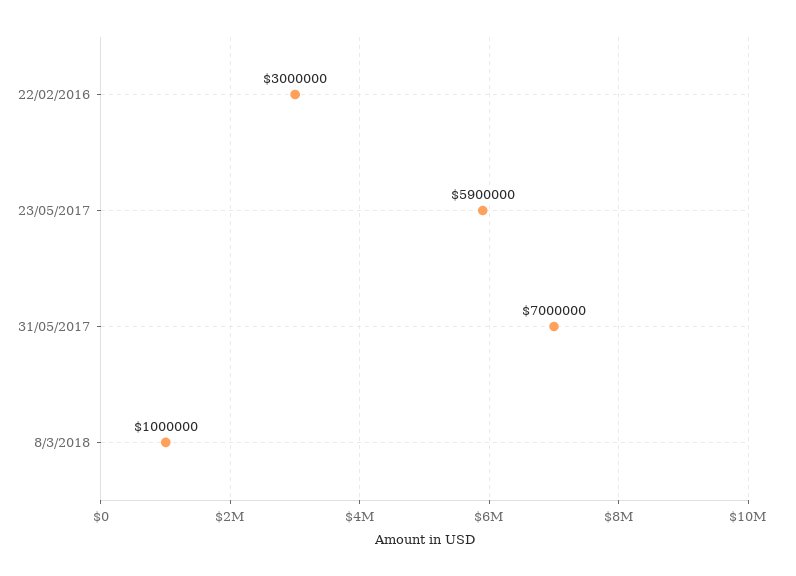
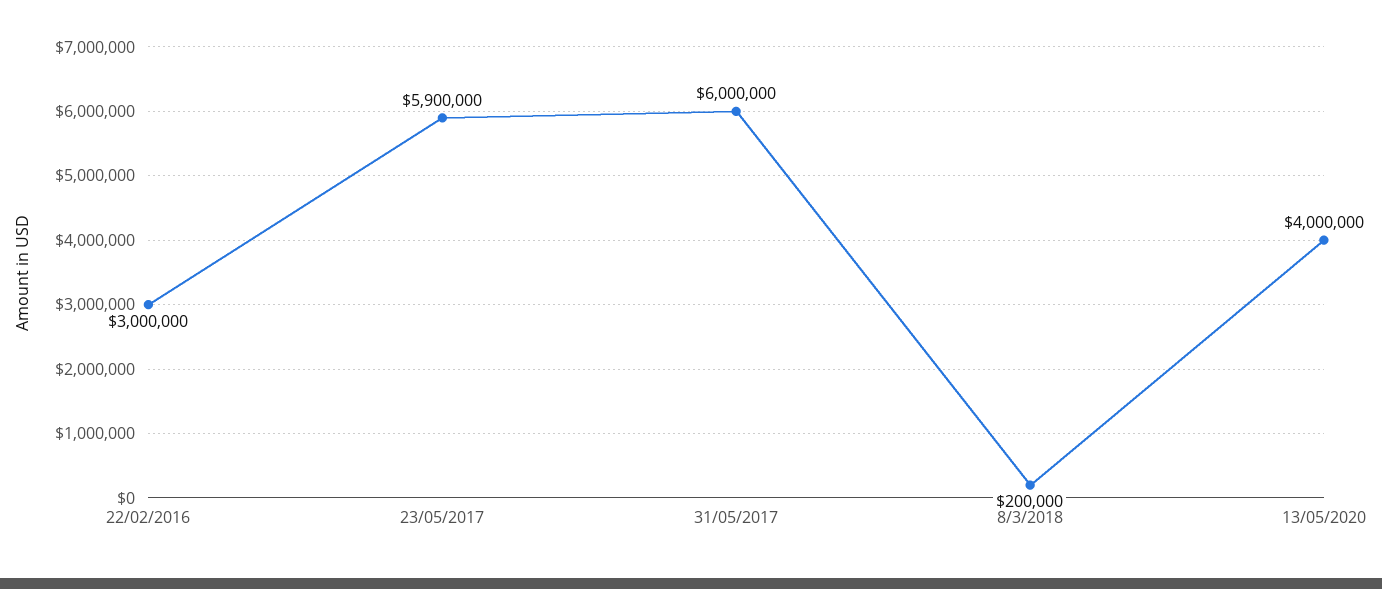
31/05/2017: 7000000 -> 6000000
8/3/2018: 1000000 -> 200000
13/05/2020: none -> 4000000

